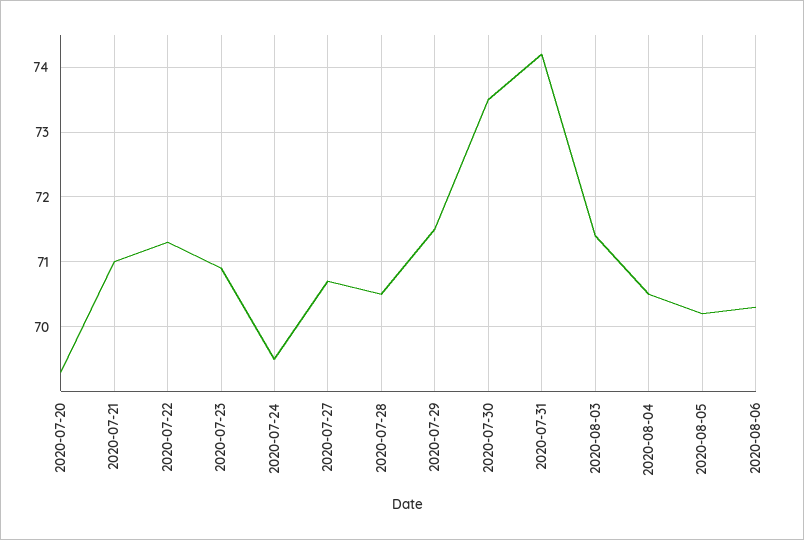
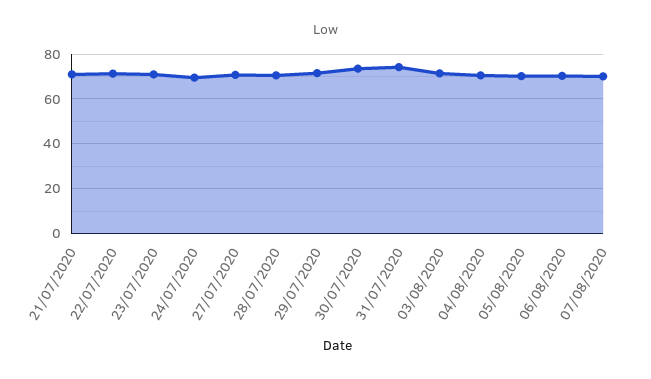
2020-07-20: 69.3 -> none
07/08/2020: none -> 70

